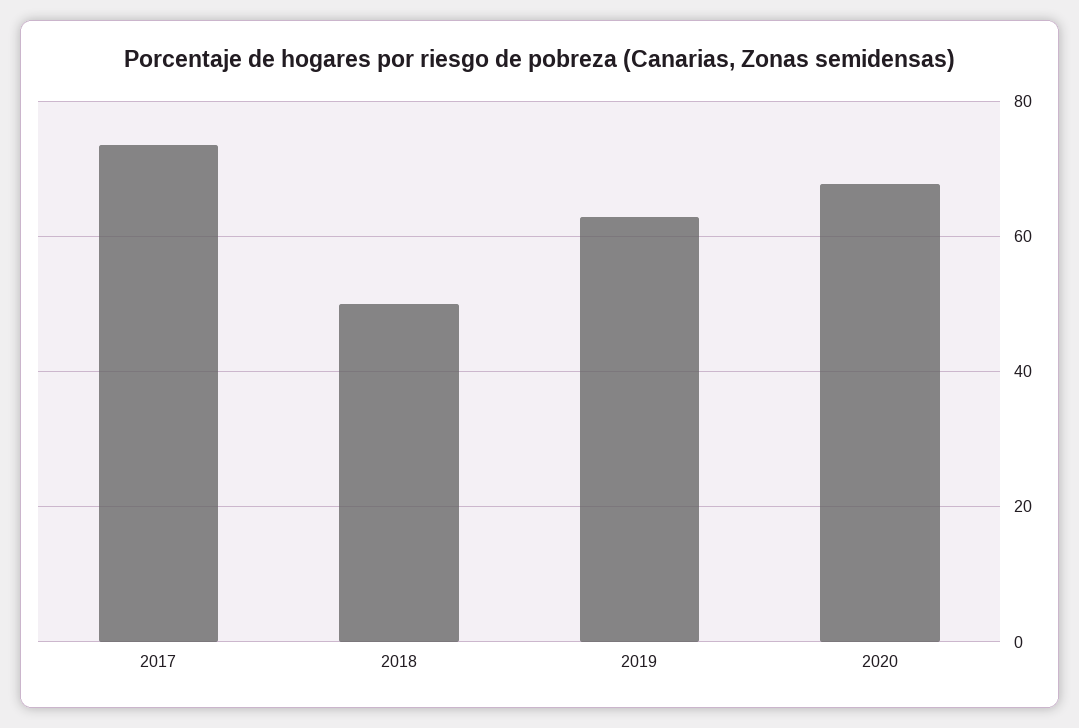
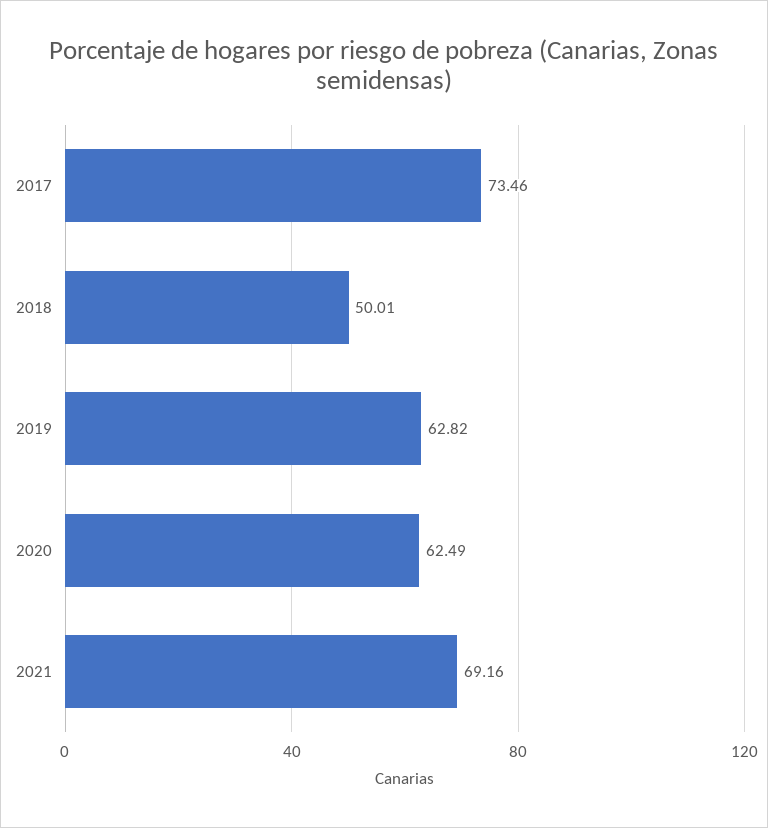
2020: 68 -> 62.49
2021: none -> 69.16

